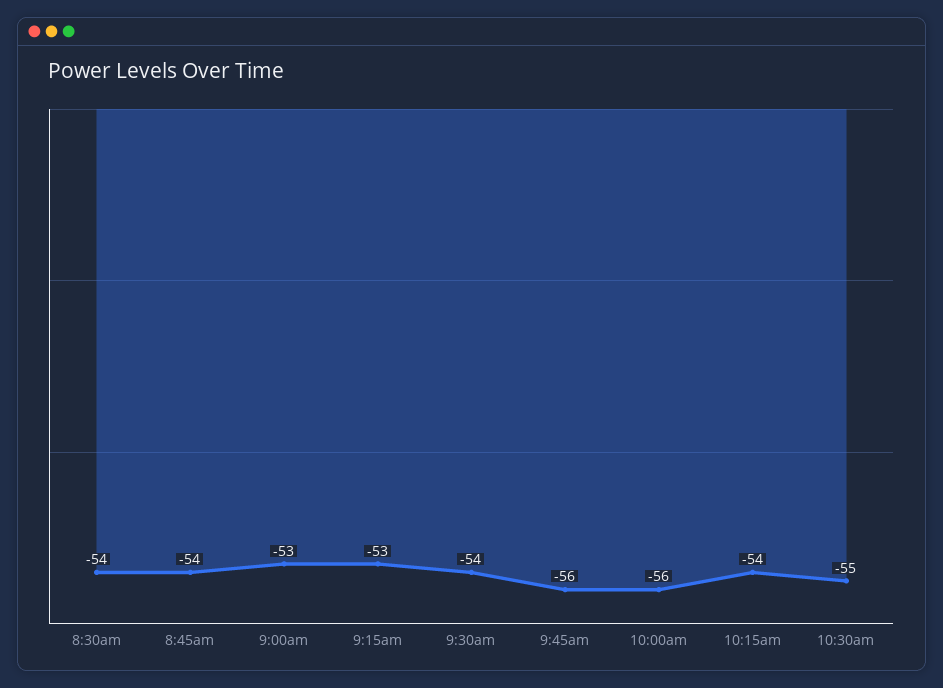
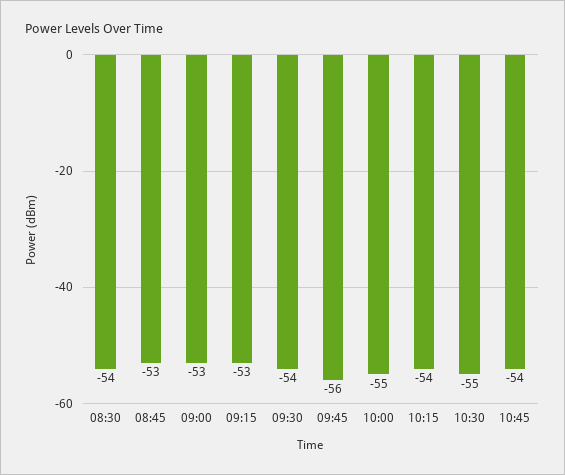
8:45am: -54 -> -53
10:00am: -56 -> -55
10:45: none -> -54

